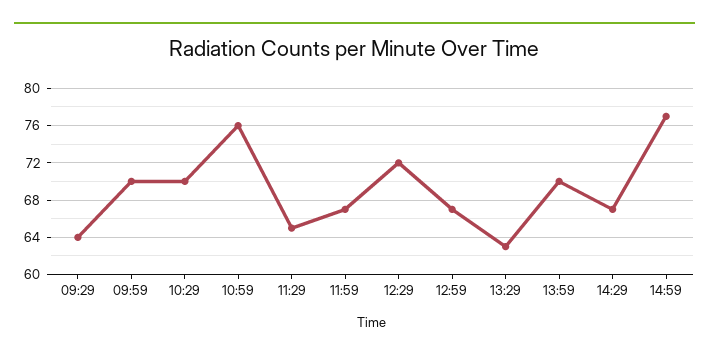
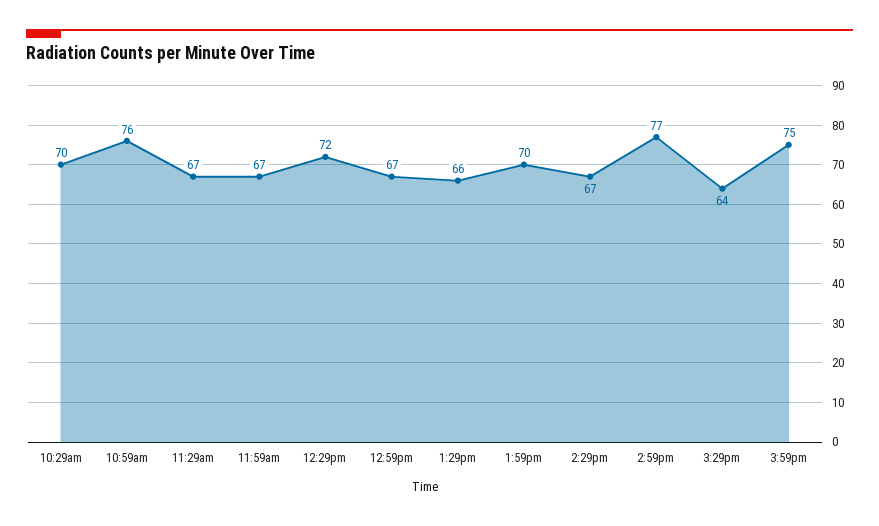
09:29: 64 -> none
09:59: 70 -> none
11:29: 65 -> 67
13:29: 63 -> 66
3:29pm: none -> 64
3:59pm: none -> 75

